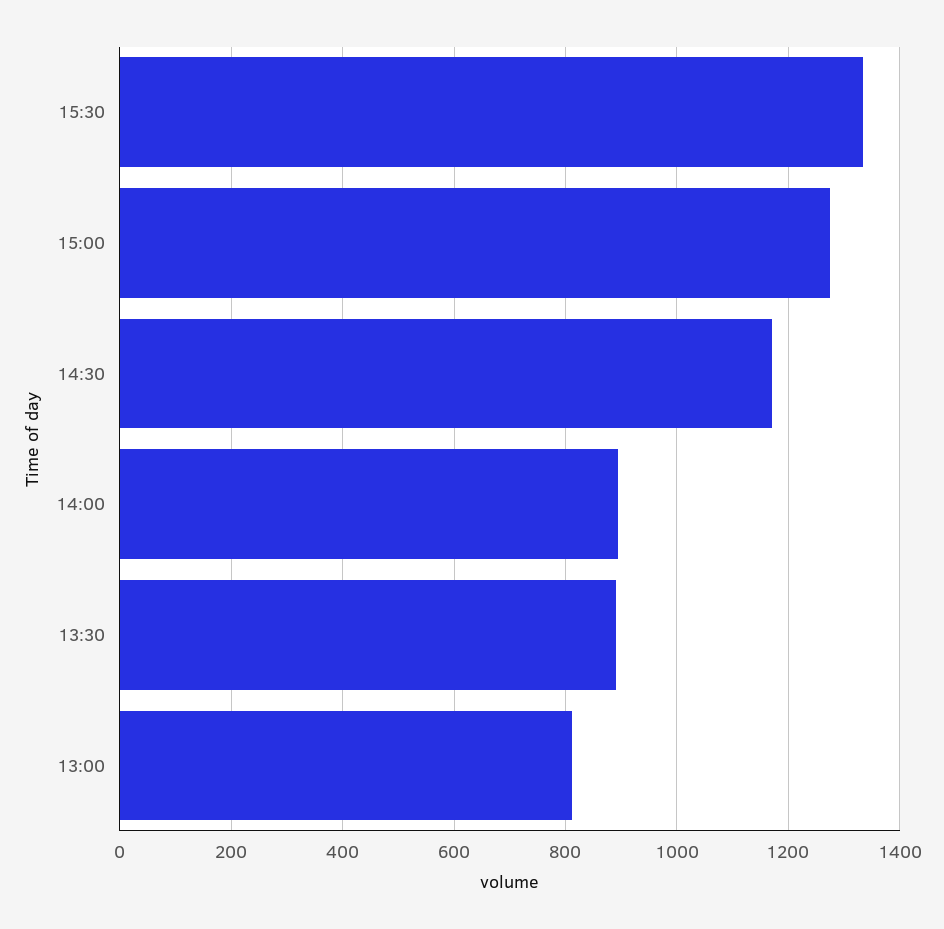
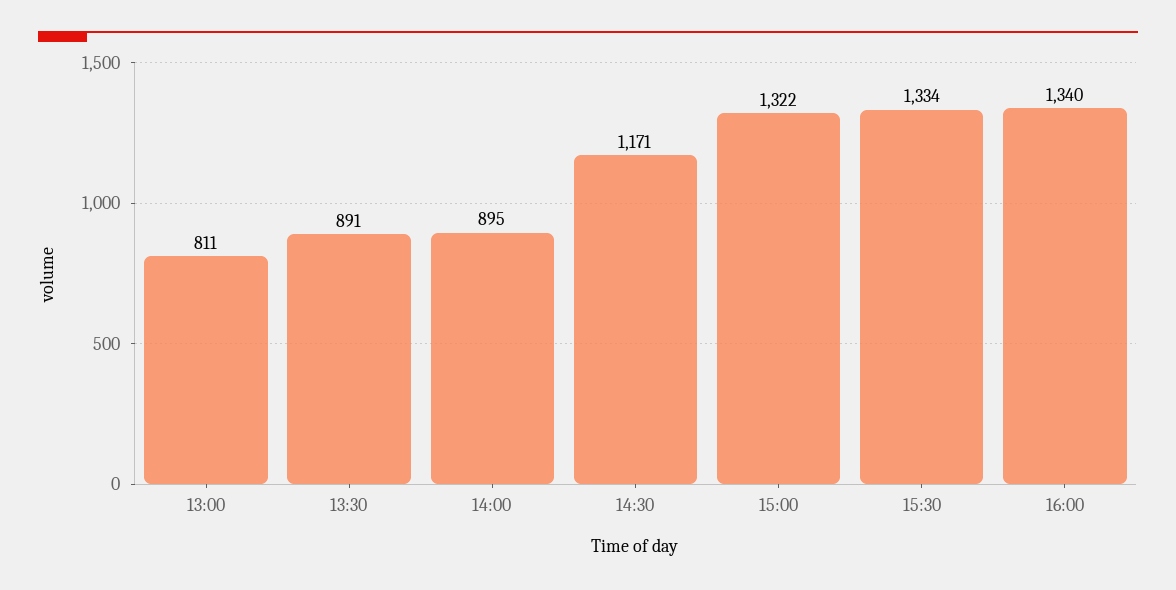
15:00: 1280 -> 1322
16:00: none -> 1340

